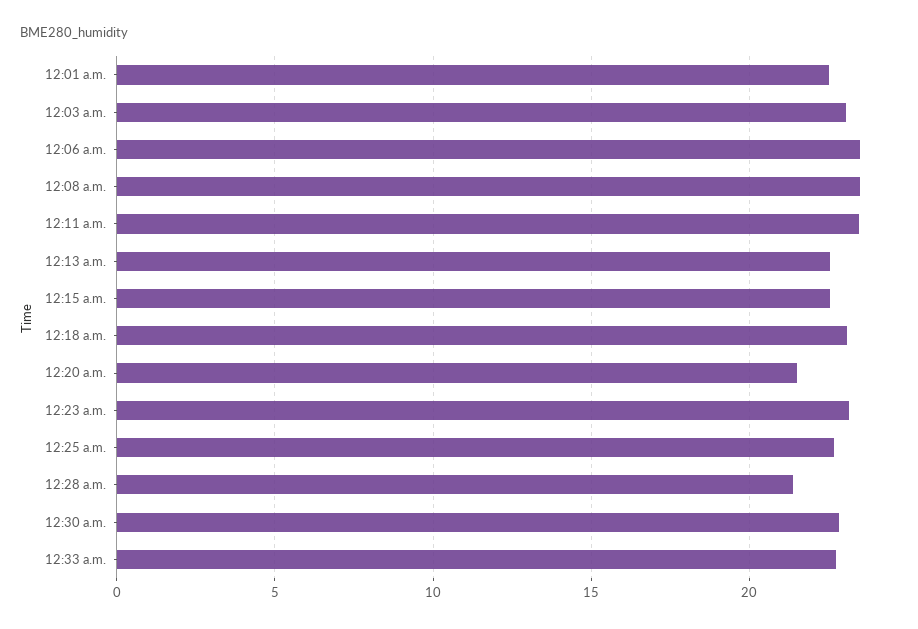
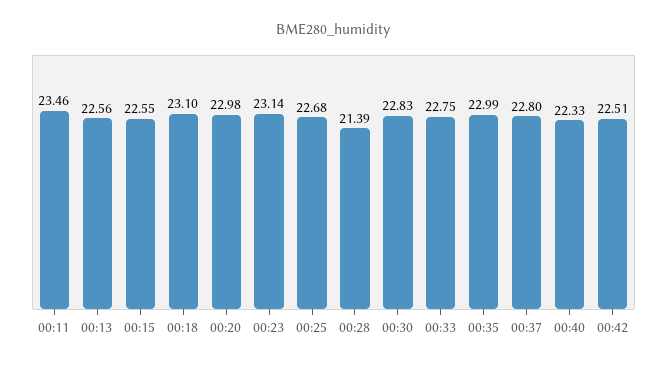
12:01 a.m.: 22.5 -> none
12:03 a.m.: 23 -> none
12:06 a.m.: 23.5 -> none
12:08 a.m.: 23.5 -> none
12:20 a.m.: 21.5 -> 22.98
00:35: none -> 22.99
00:37: none -> 22.8
00:40: none -> 22.33
00:42: none -> 22.51

